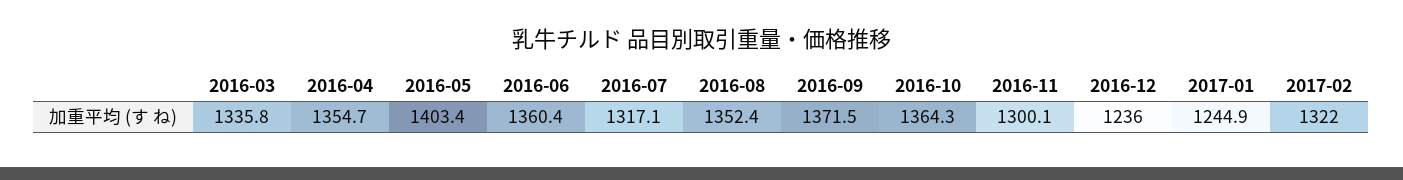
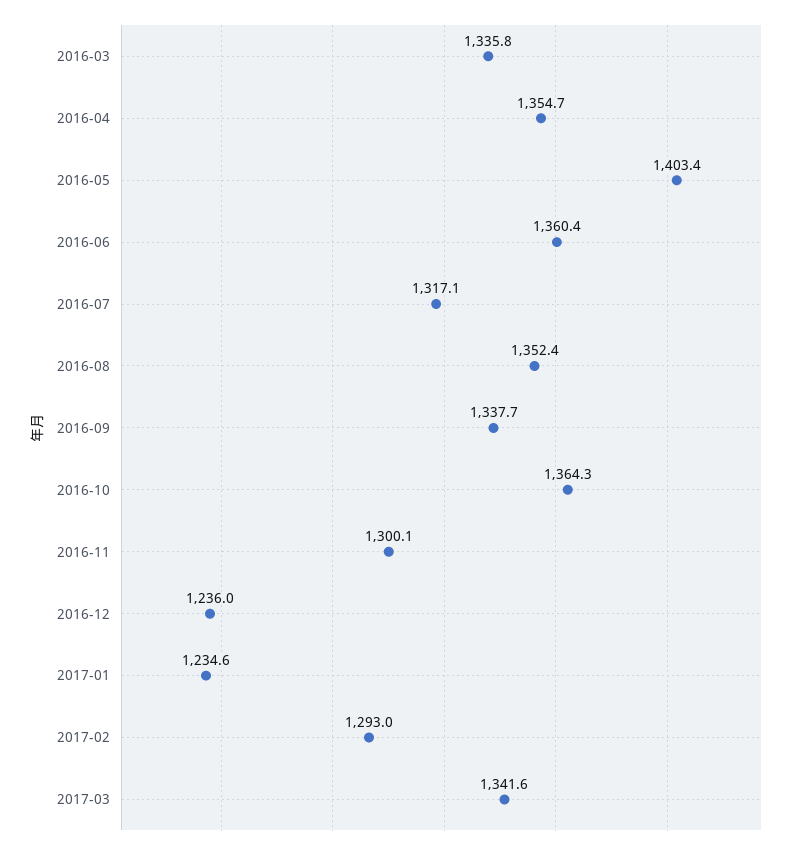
2016-09: 1371.5 -> 1337.7
2017-01: 1244.9 -> 1234.6
2017-02: 1322 -> 1293
2017-03: none -> 1341.6

